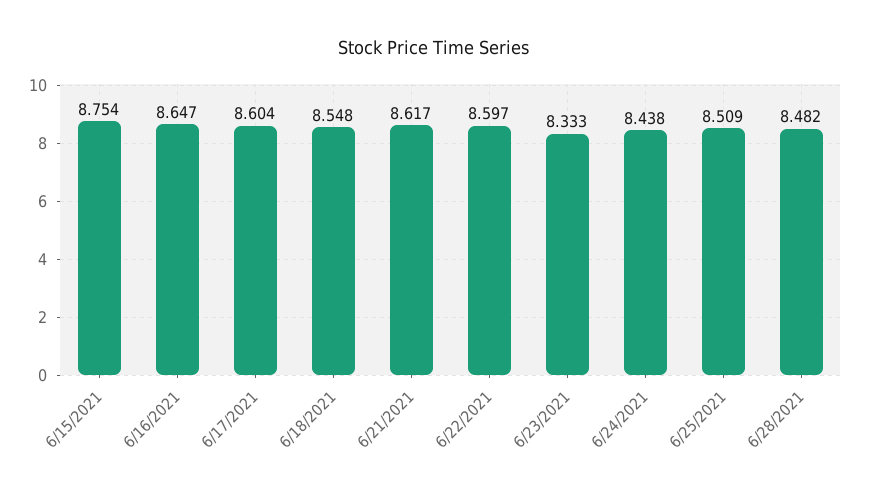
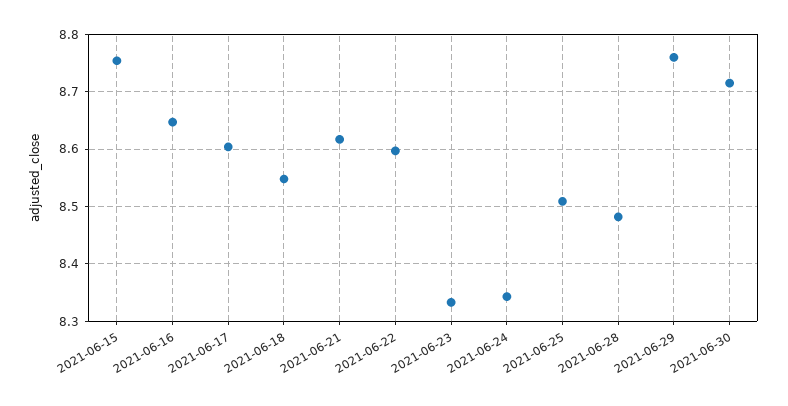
6/24/2021: 8.438 -> 8.34
2021-06-29: none -> 8.76
2021-06-30: none -> 8.72

